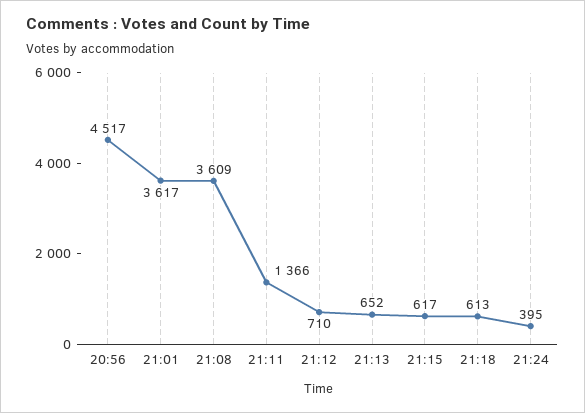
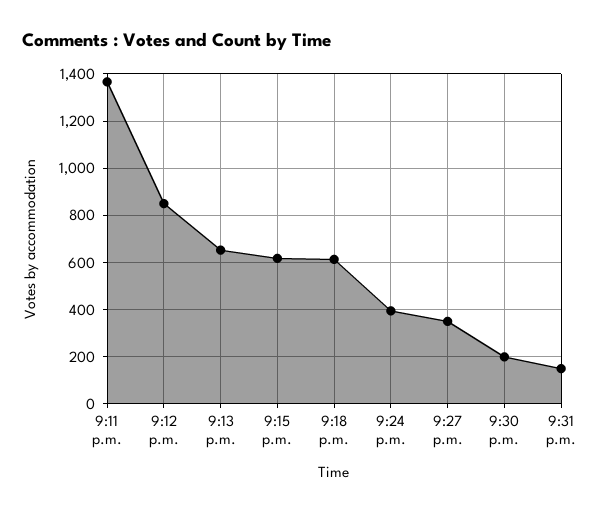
20:56: 4517 -> none
21:01: 3617 -> none
21:08: 3609 -> none
21:12: 710 -> 850
9:27 p.m.: none -> 350
9:30 p.m.: none -> 200
9:31 p.m.: none -> 150

